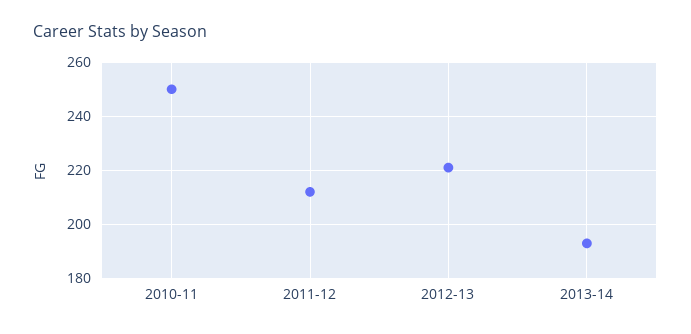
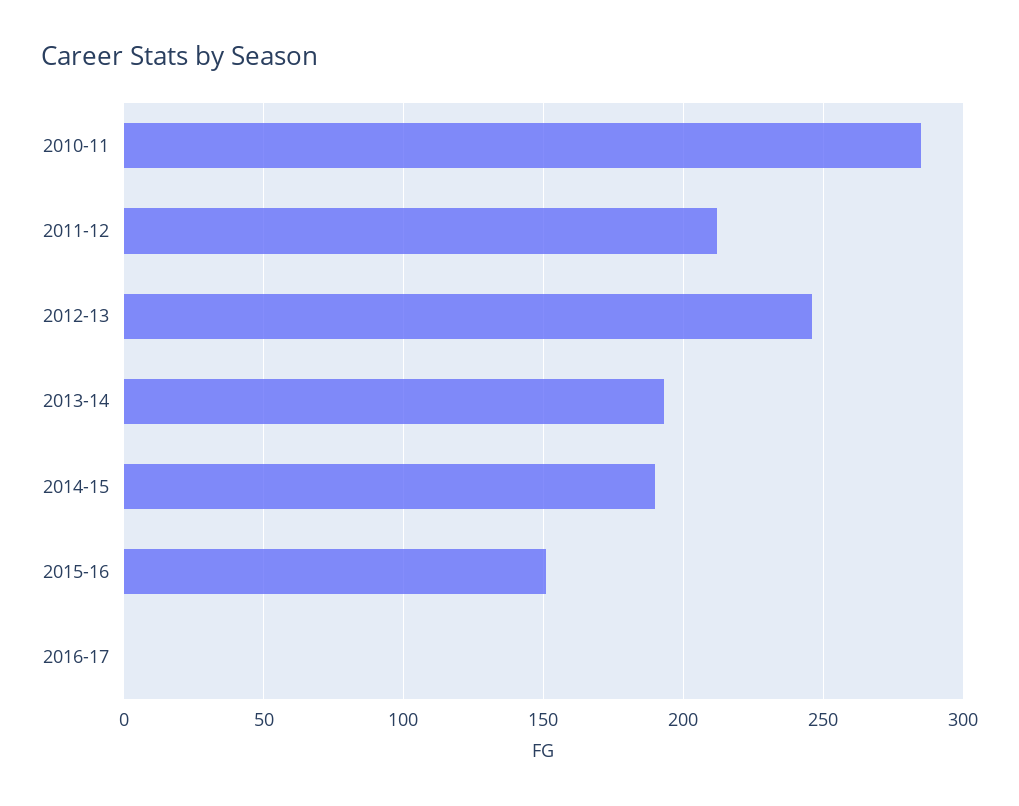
2010-11: 250 -> 285
2012-13: 220 -> 245
2014-15: none -> 190
2015-16: none -> 150
2016-17: none -> 0

